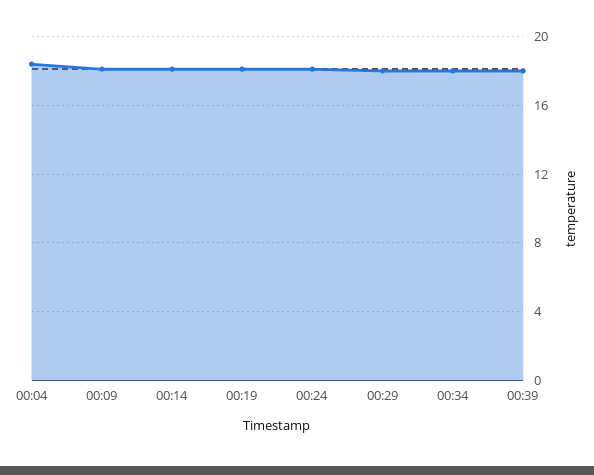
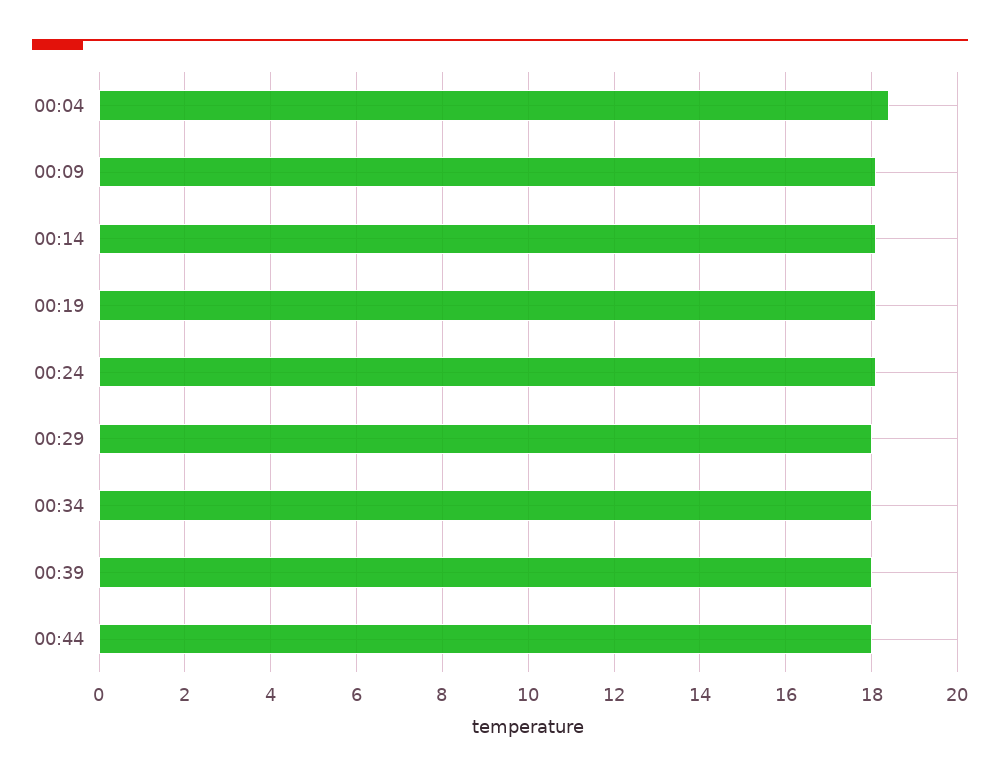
00:44: none -> 18

